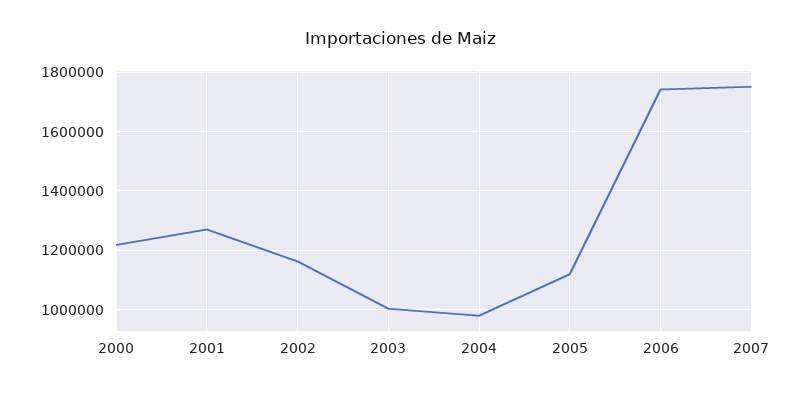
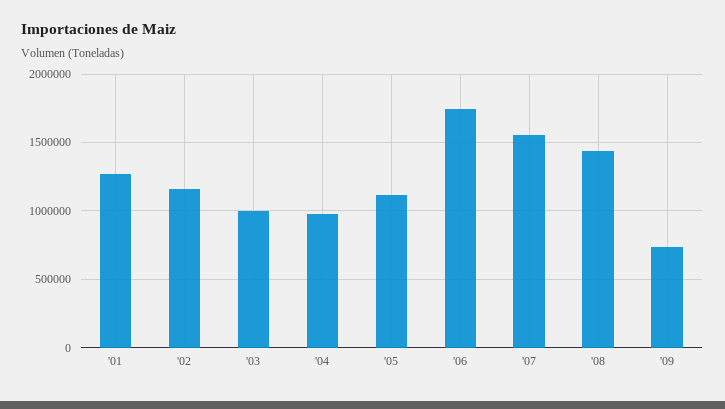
2000: 1225000 -> none
2007: 1750000 -> 1550000
'08: none -> 1450000
'09: none -> 750000

